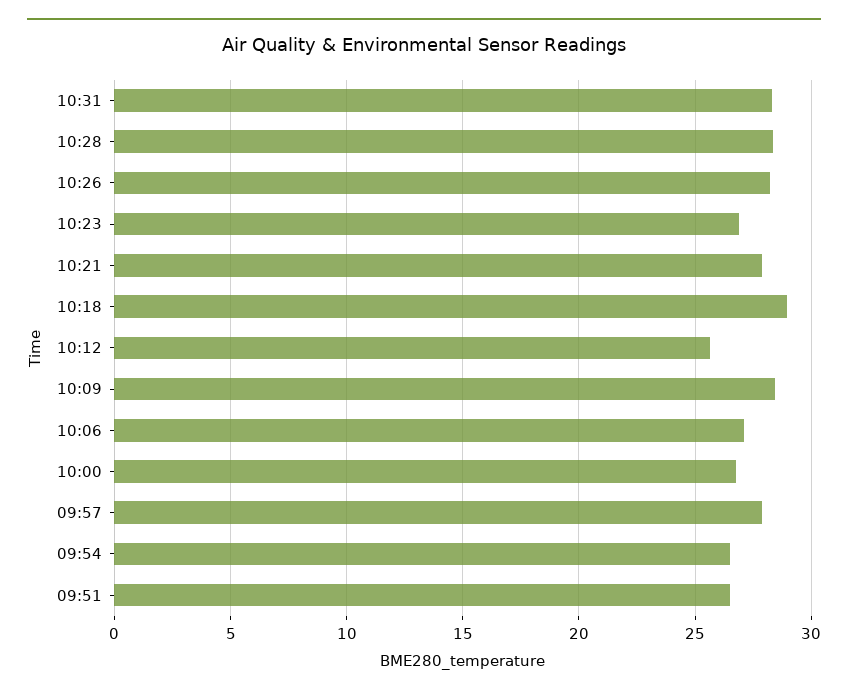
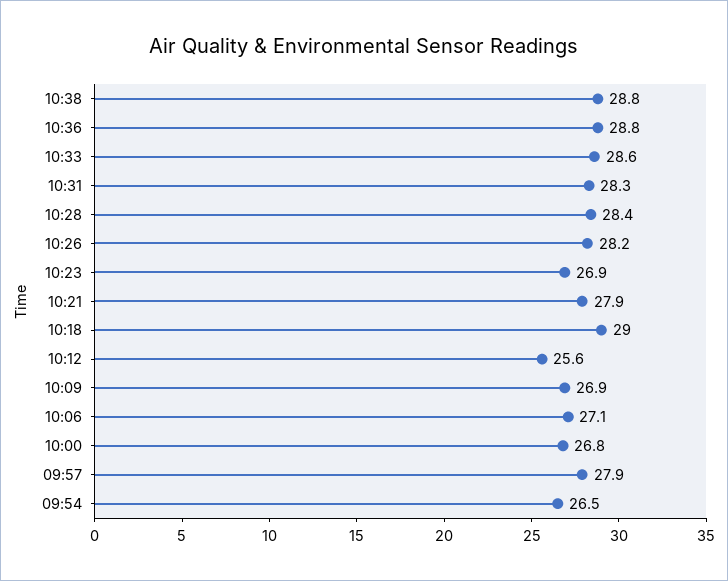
10:09: 28.5 -> 26.9
09:51: 26.5 -> none
10:38: none -> 28.8
10:36: none -> 28.8
10:33: none -> 28.6

